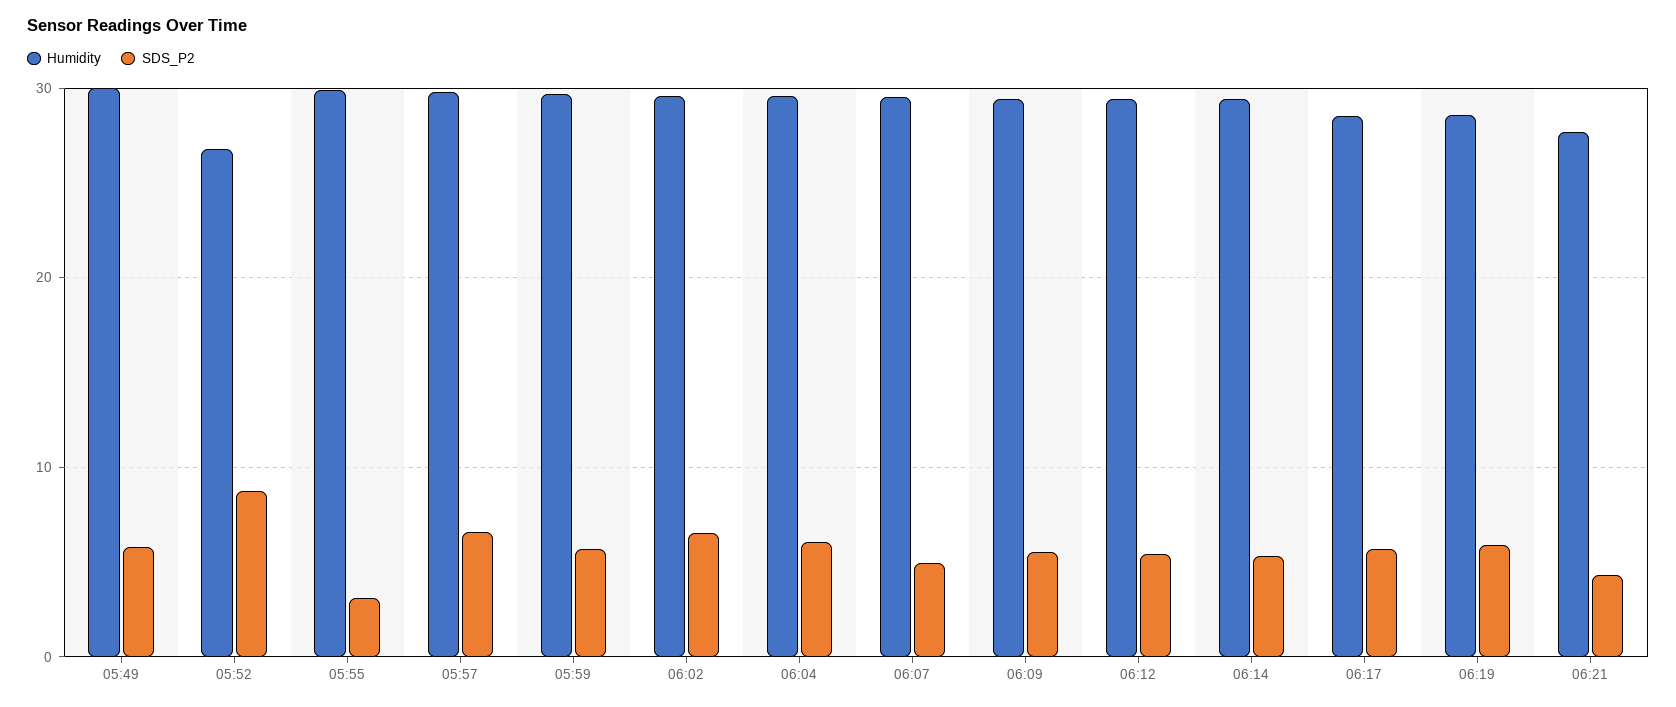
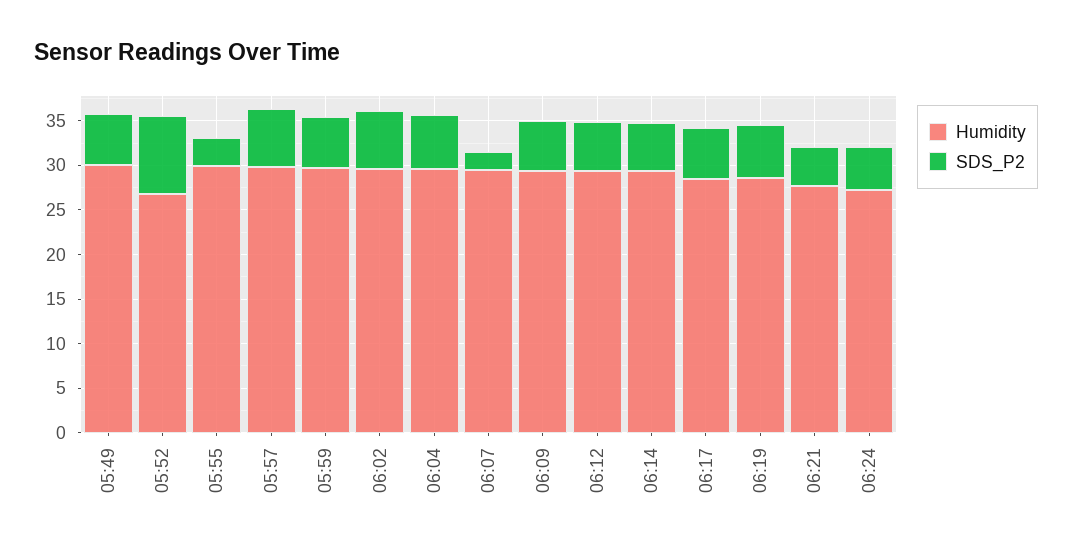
SDS_P2, 06:07: 5 -> 2
Humidity, 06:24: none -> 27
SDS_P2, 06:24: none -> 5

